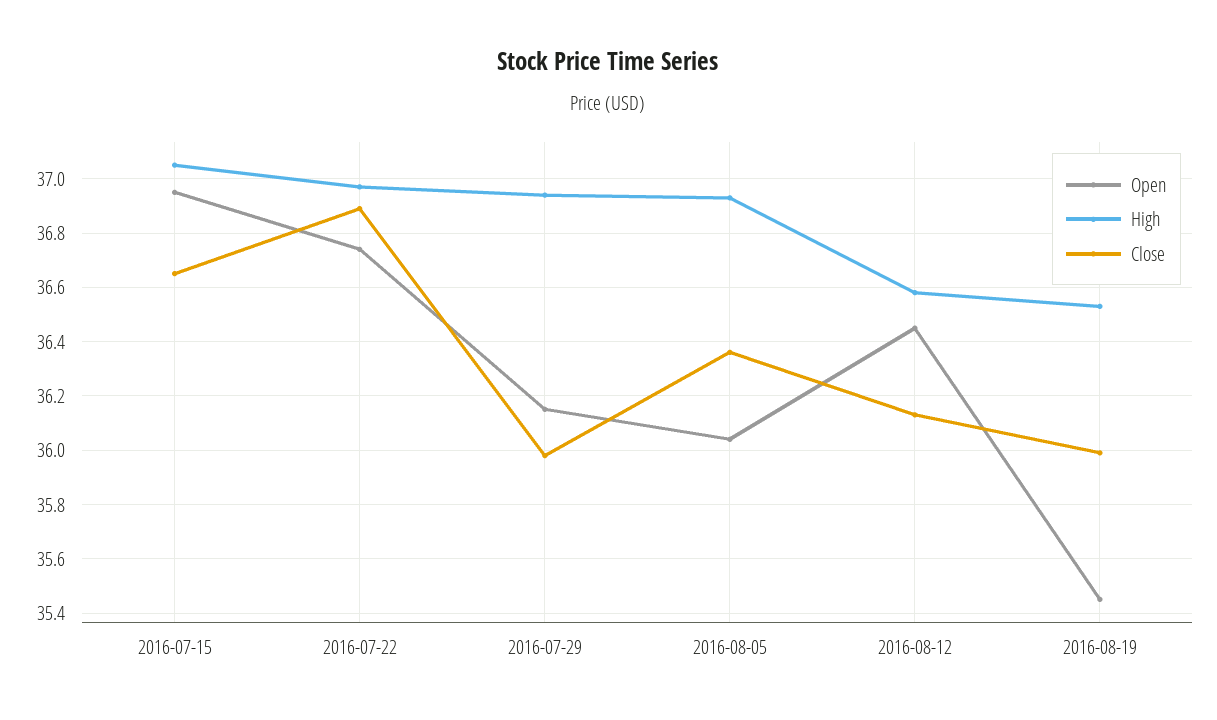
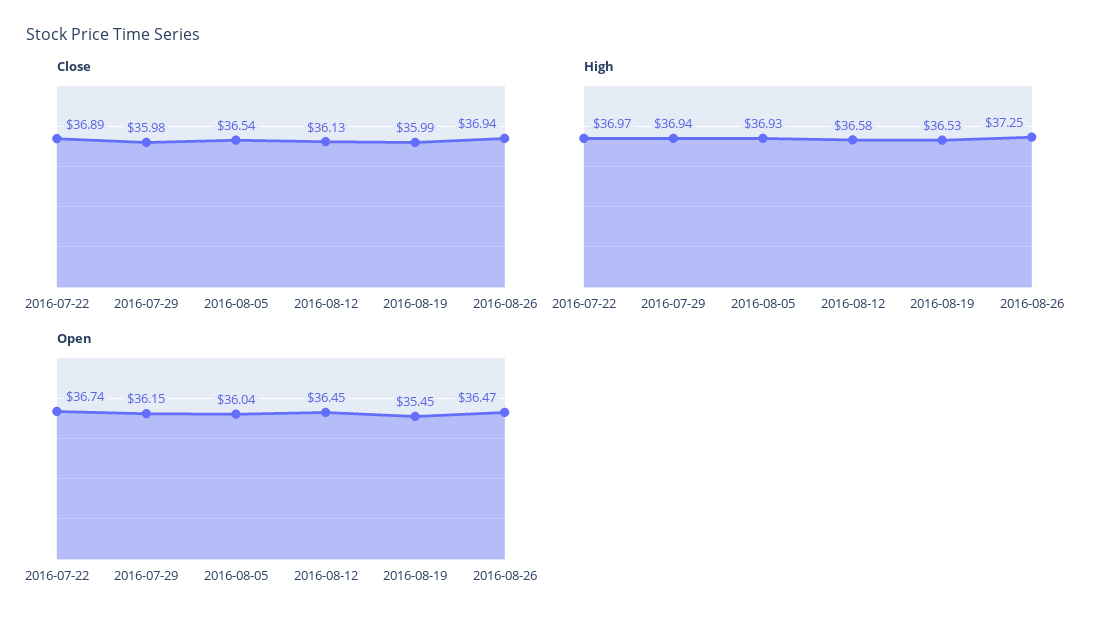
Open, 2016-07-15: 36.95 -> none
High, 2016-07-15: 37.05 -> none
Close, 2016-07-15: 36.65 -> none
Close, 2016-08-05: 36.35 -> 36.54
Close, 2016-08-26: none -> 36.94
High, 2016-08-26: none -> 37.25
Open, 2016-08-26: none -> 36.47

